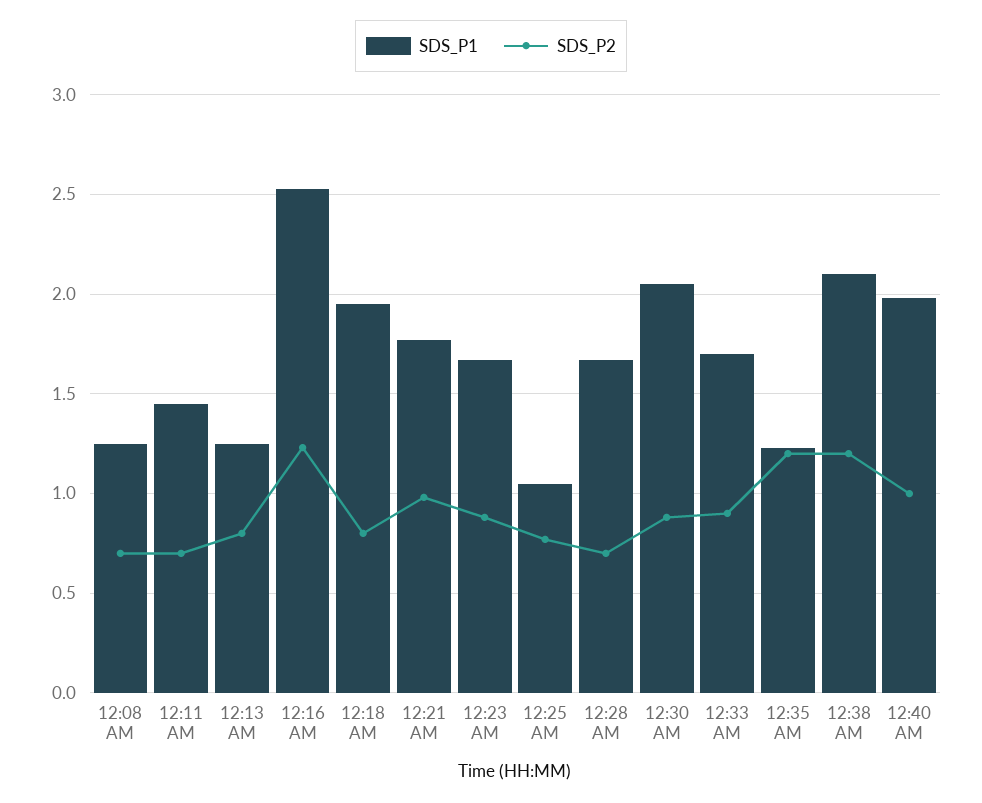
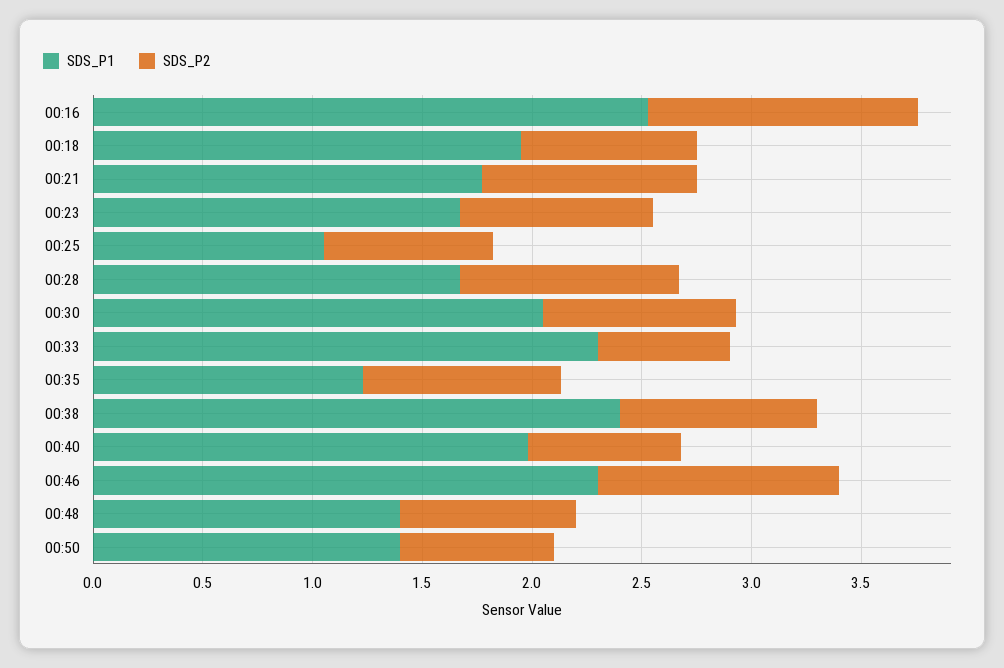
SDS_P1, 12:08 AM: 1.25 -> none
SDS_P2, 12:08 AM: 0.7 -> none
SDS_P1, 12:11 AM: 1.45 -> none
SDS_P2, 12:11 AM: 0.7 -> none
SDS_P1, 12:13 AM: 1.25 -> none
SDS_P2, 12:13 AM: 0.8 -> none
SDS_P2, 12:28 AM: 0.7 -> 1
SDS_P1, 12:33 AM: 1.7 -> 2.3
SDS_P2, 12:33 AM: 0.9 -> 0.6
SDS_P2, 12:35 AM: 1.2 -> 0.9
SDS_P1, 12:38 AM: 2.1 -> 2.4
SDS_P2, 12:38 AM: 1.2 -> 0.9
SDS_P2, 12:40 AM: 1 -> 0.7
SDS_P1, 00:46: none -> 2.3
SDS_P2, 00:46: none -> 1.1
SDS_P1, 00:48: none -> 1.4
SDS_P2, 00:48: none -> 0.8
SDS_P1, 00:50: none -> 1.4
SDS_P2, 00:50: none -> 0.7

